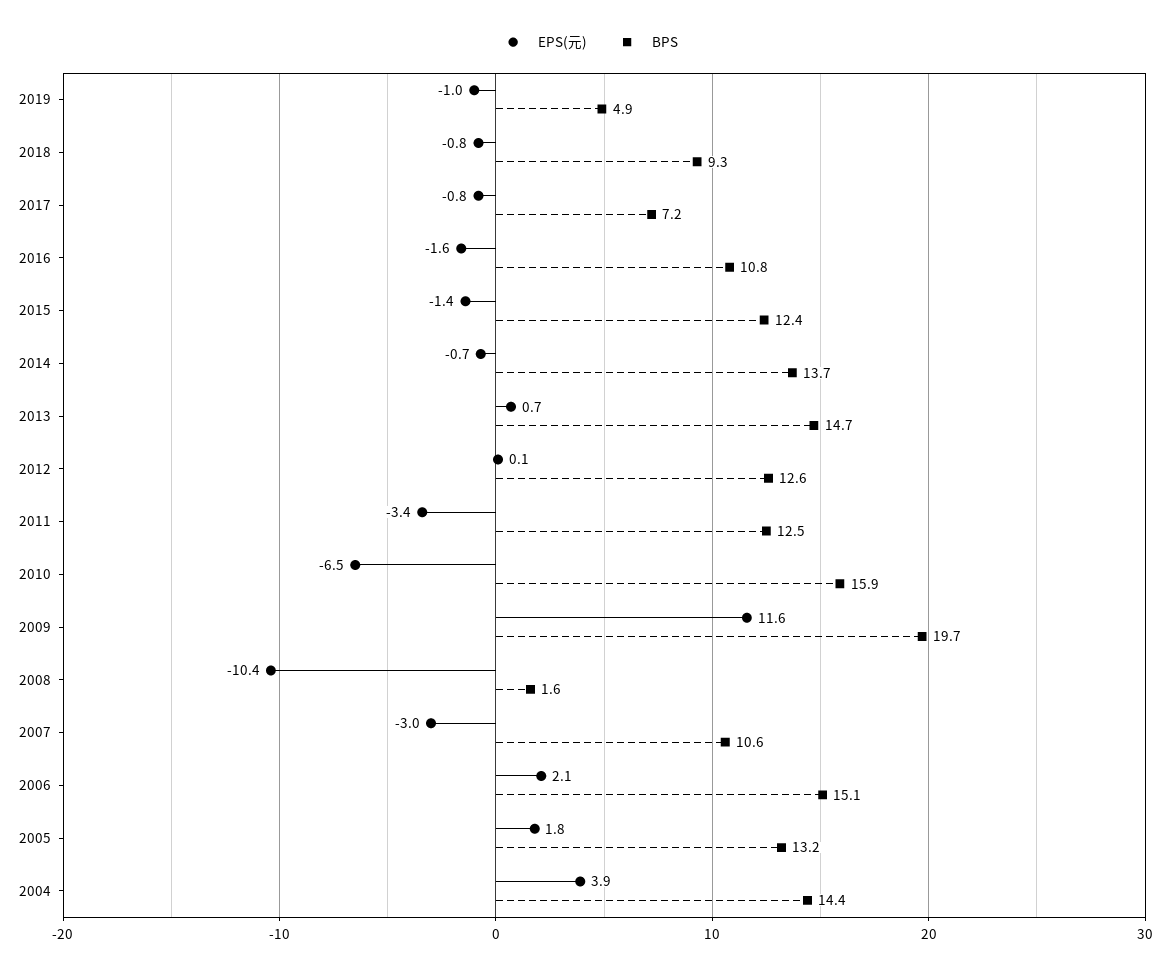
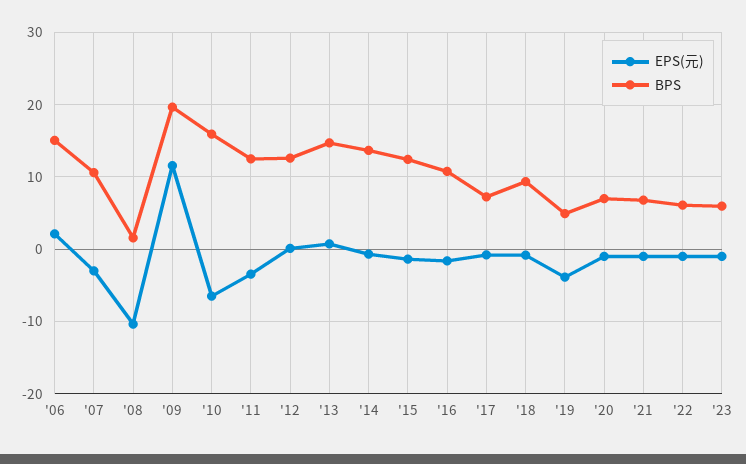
EPS(元), 2019: -1 -> -4
EPS(元), 2005: 1.8 -> none
BPS, 2005: 13.2 -> none
EPS(元), 2004: 3.9 -> none
BPS, 2004: 14.4 -> none
EPS(元), '20: none -> -1
BPS, '20: none -> 7
EPS(元), '21: none -> -1
BPS, '21: none -> 7
EPS(元), '22: none -> -1
BPS, '22: none -> 6
EPS(元), '23: none -> -1
BPS, '23: none -> 6

